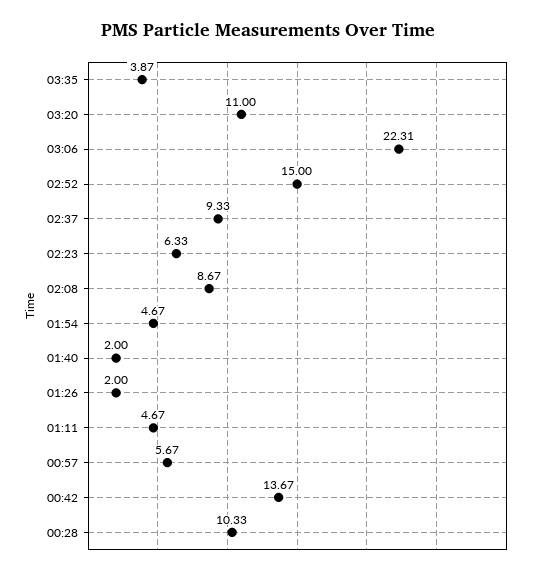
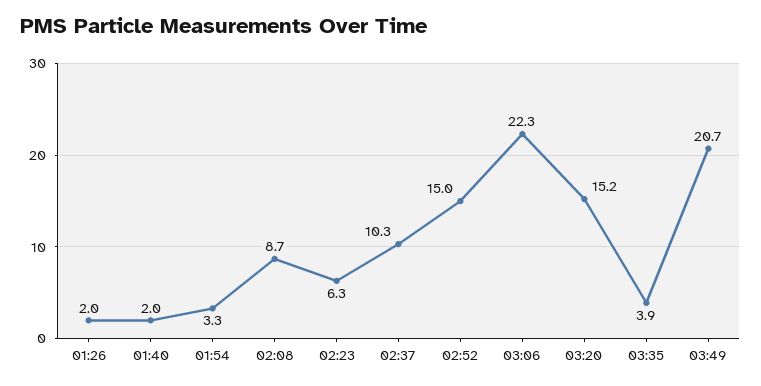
03:20: 11 -> 15.2
02:37: 9.33 -> 10.3
01:54: 4.67 -> 3.3
01:11: 4.67 -> none
00:57: 5.67 -> none
00:42: 13.67 -> none
00:28: 10.33 -> none
03:49: none -> 20.7

